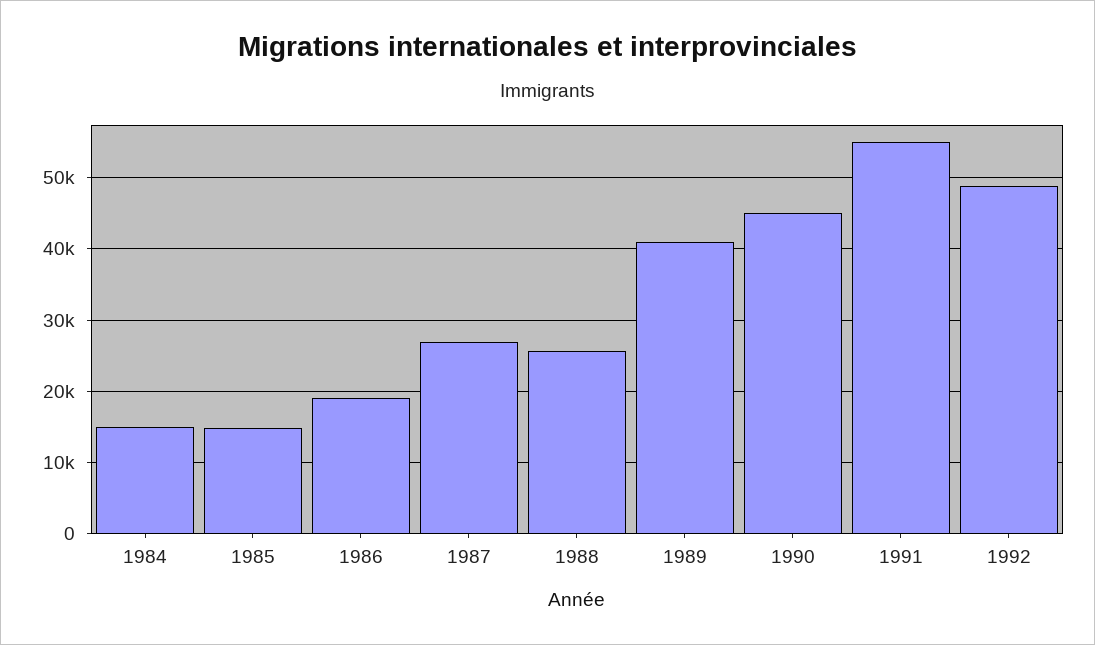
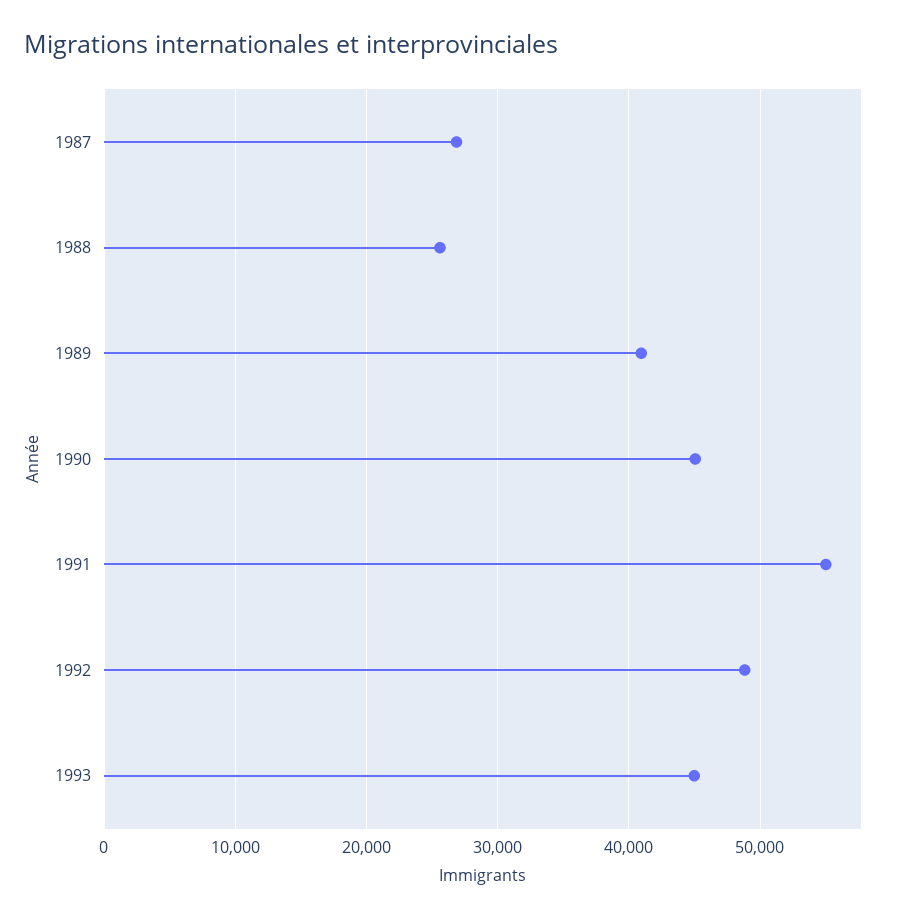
1984: 15000 -> none
1985: 15000 -> none
1986: 19000 -> none
1993: none -> 45000

